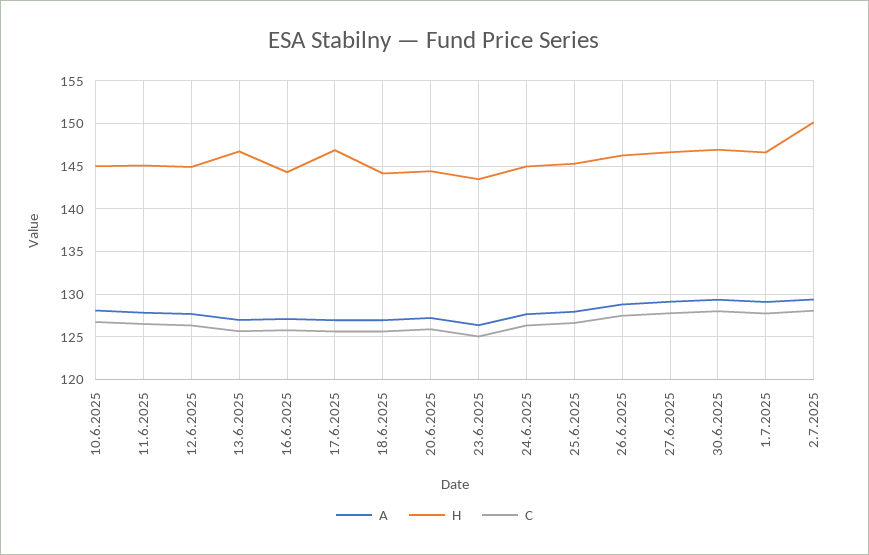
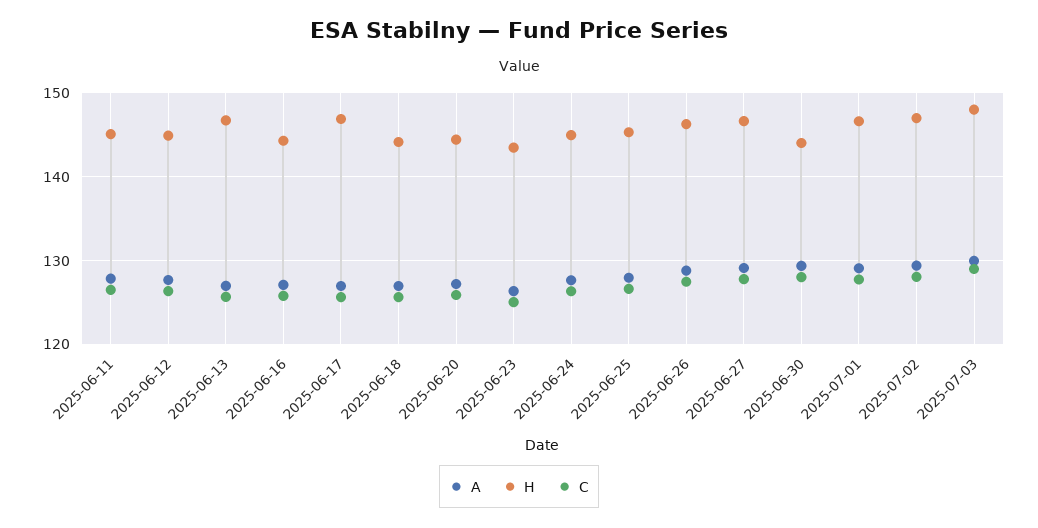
A, 10.6.2025: 128 -> none
H, 10.6.2025: 145 -> none
C, 10.6.2025: 127 -> none
H, 30.6.2025: 147 -> 144
H, 2.7.2025: 150 -> 147
A, 2025-07-03: none -> 130
H, 2025-07-03: none -> 148
C, 2025-07-03: none -> 129

